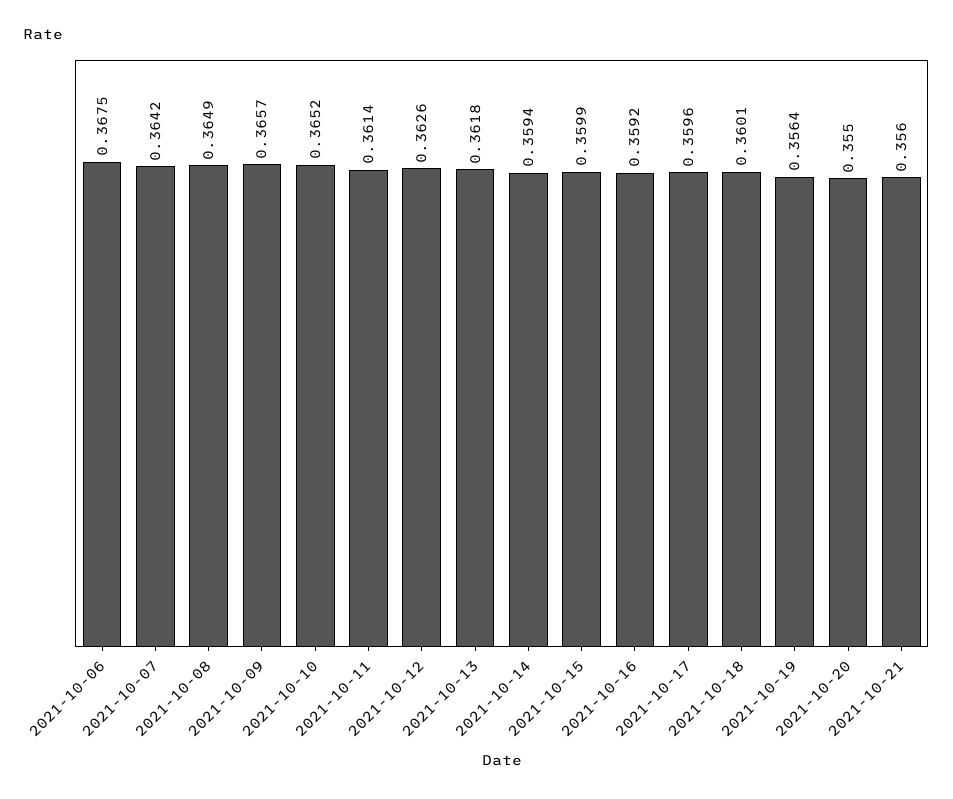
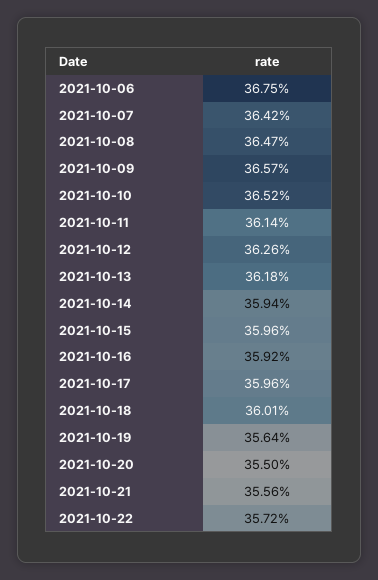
2021-10-08: 0.3649 -> 0.3647
2021-10-15: 0.3599 -> 0.3596
2021-10-21: 0.356 -> 0.3556
2021-10-22: none -> 0.3572

